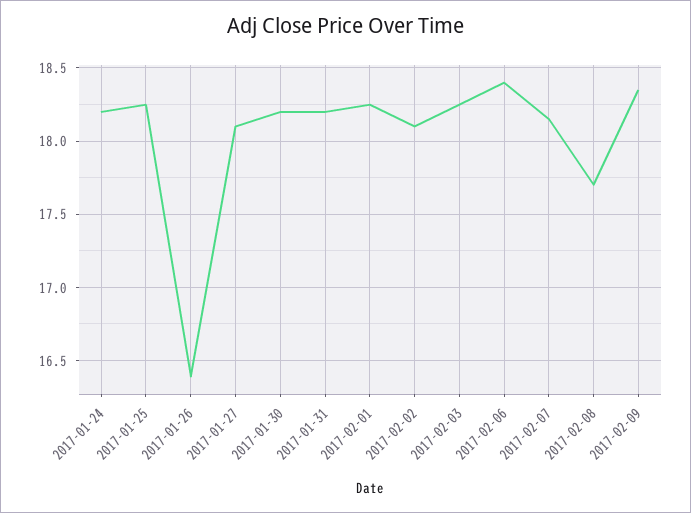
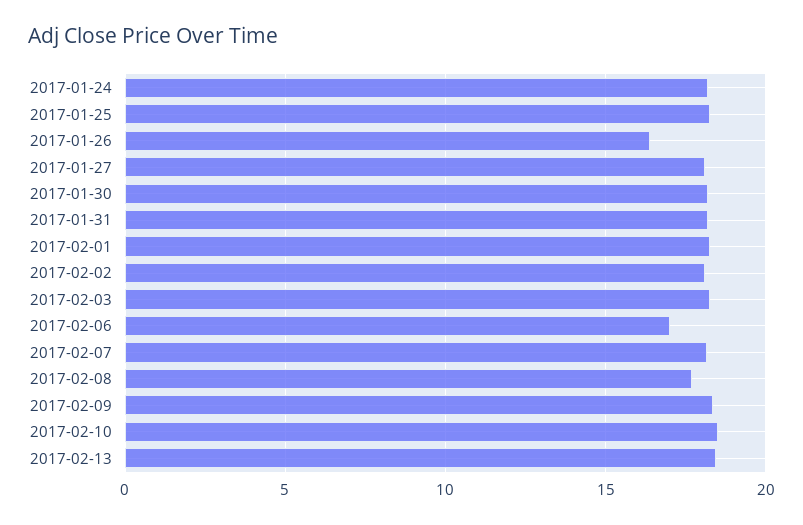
2017-02-06: 18.4 -> 17
2017-02-10: none -> 18.5
2017-02-13: none -> 18.5

